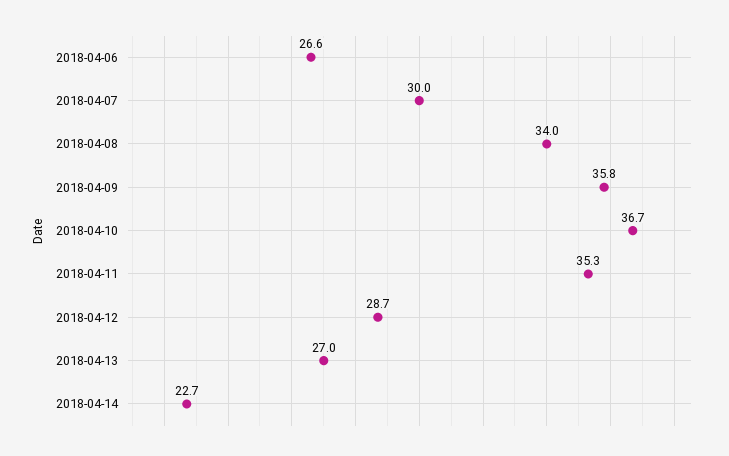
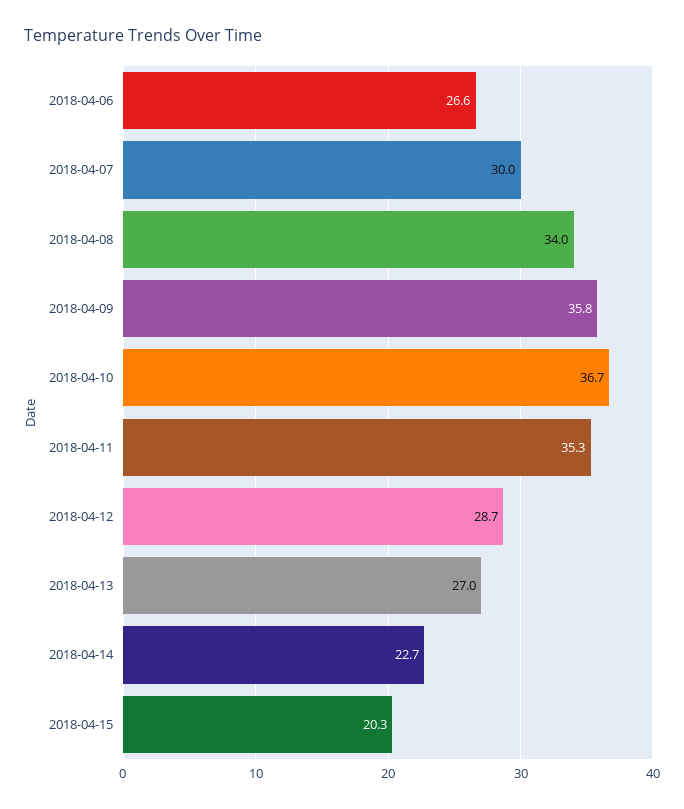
2018-04-15: none -> 20.3

